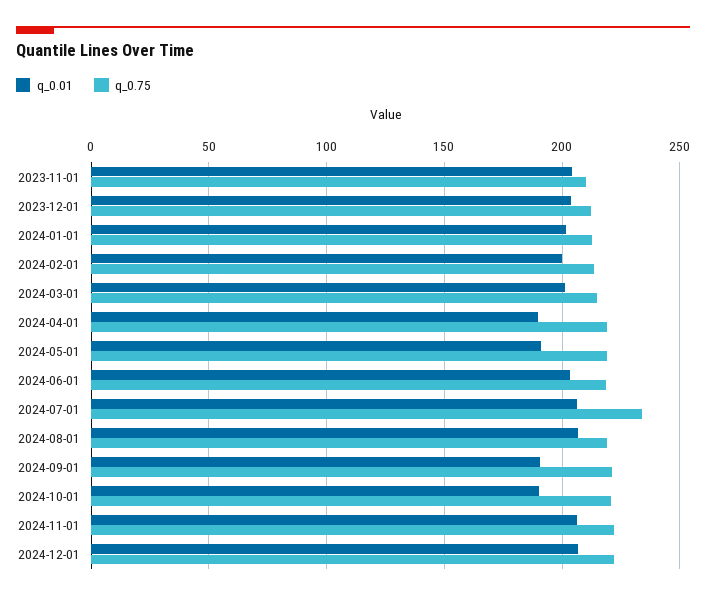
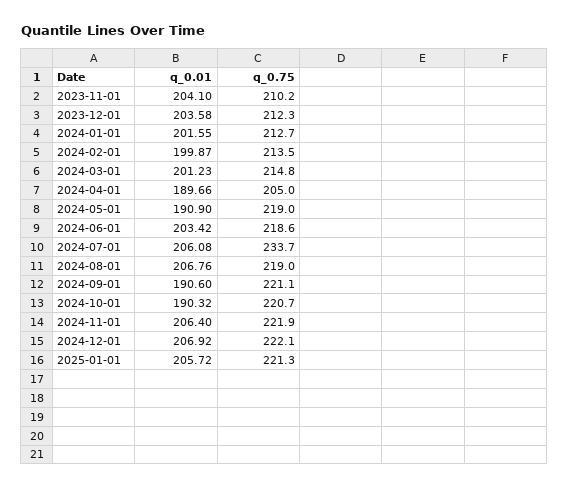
q_0.75, 2024-04-01: 220 -> 205
q_0.01, 2025-01-01: none -> 205.72
q_0.75, 2025-01-01: none -> 221.3

